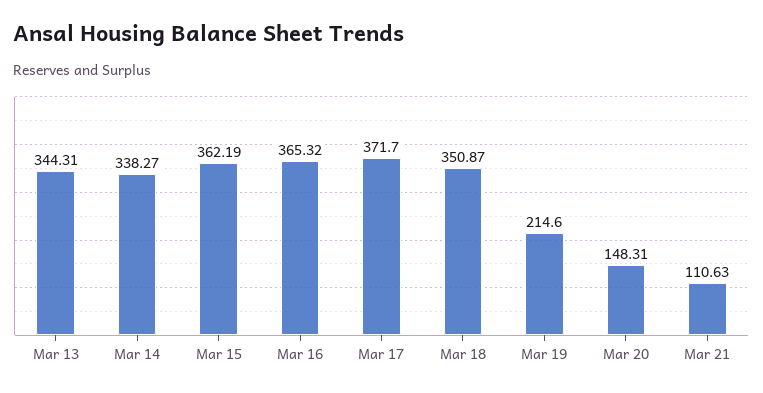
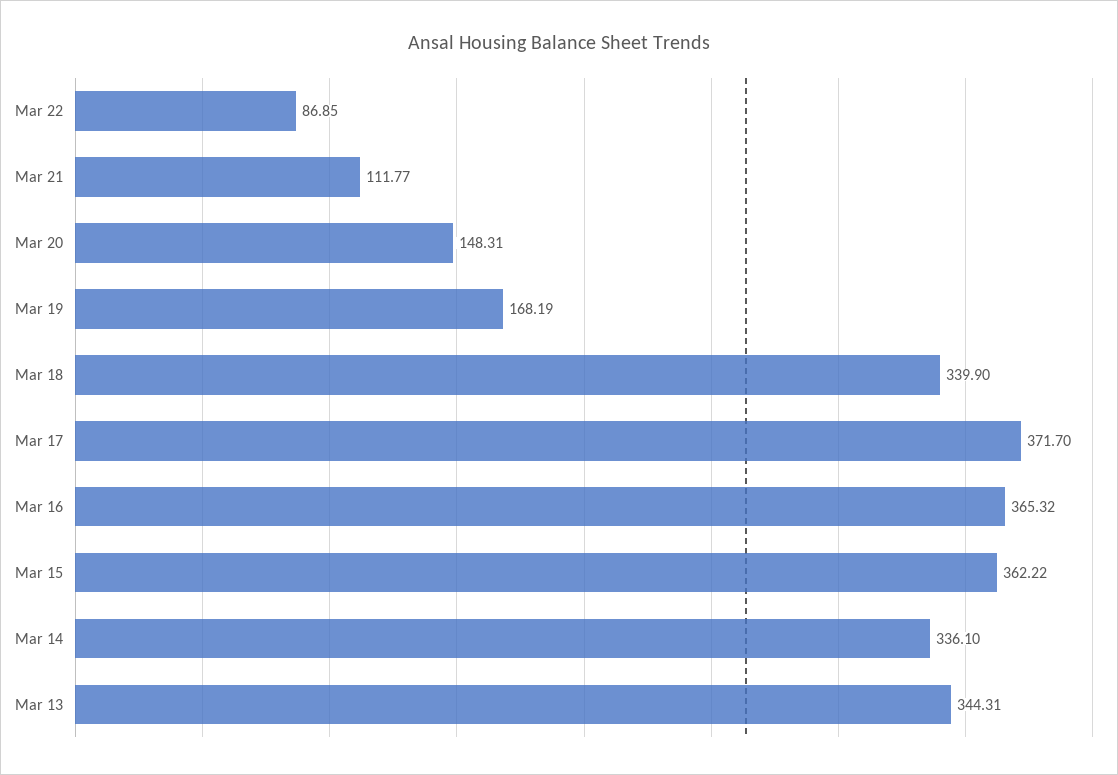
Mar 14: 338.27 -> 336.1
Mar 15: 362.19 -> 362.22
Mar 18: 350.87 -> 339.9
Mar 19: 214.6 -> 168.19
Mar 21: 110.63 -> 111.77
Mar 22: none -> 86.85

